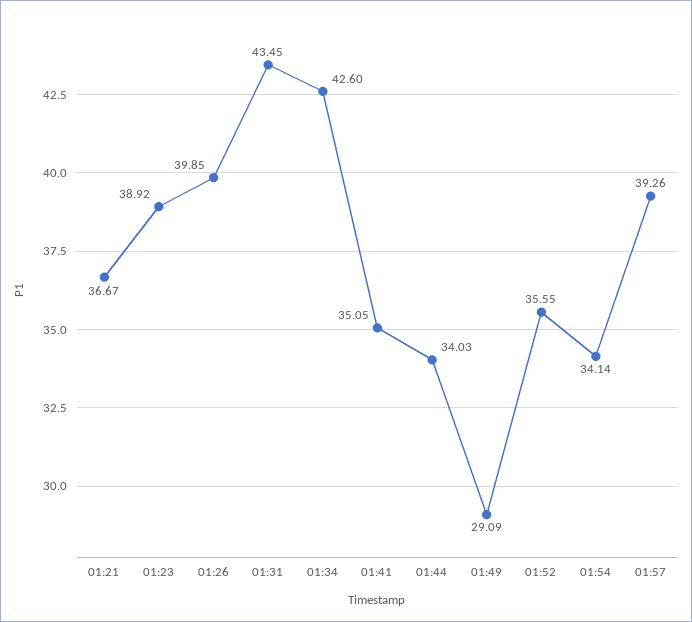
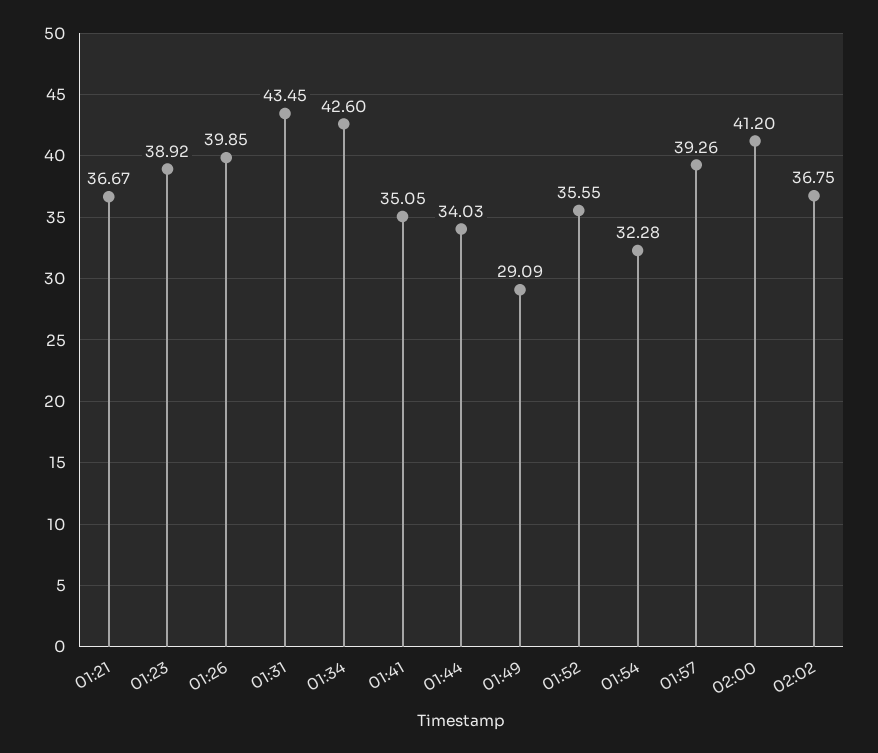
01:54: 34.14 -> 32.28
02:00: none -> 41.2
02:02: none -> 36.75

